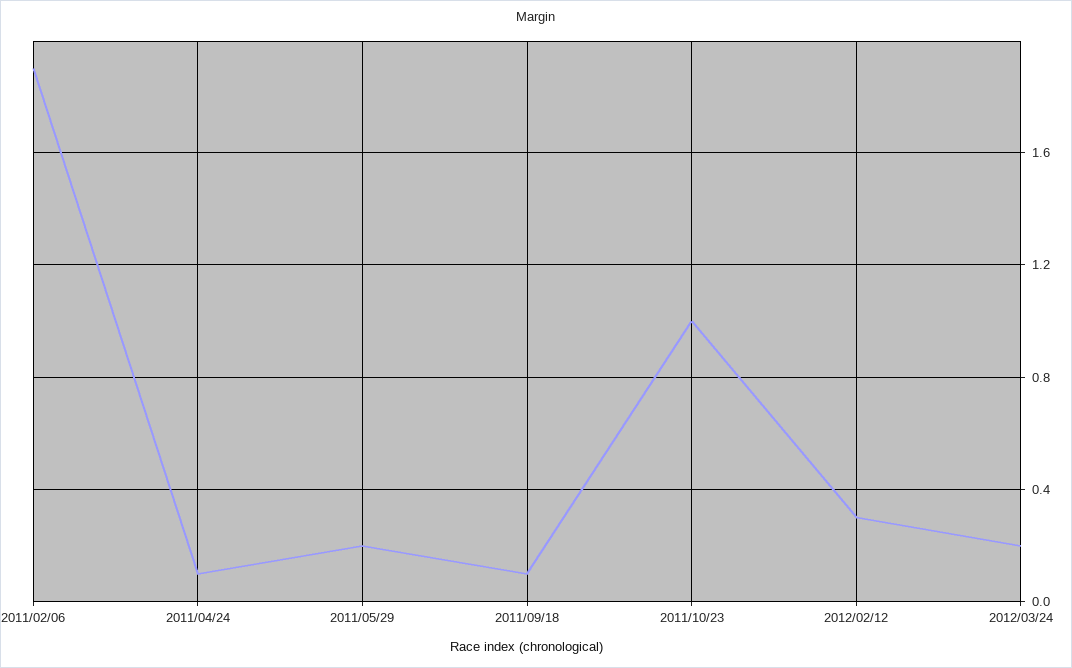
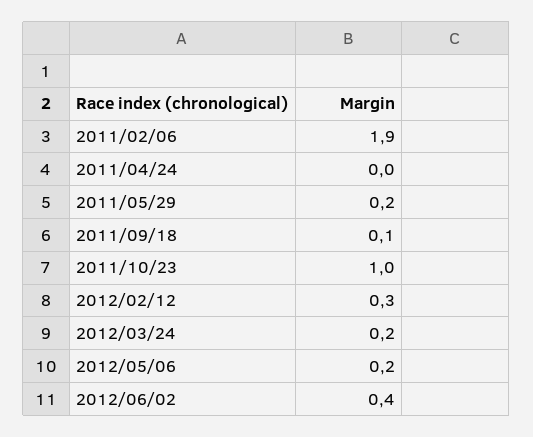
2011/04/24: 0.1 -> 0
2012/05/06: none -> 0.2
2012/06/02: none -> 0.4

